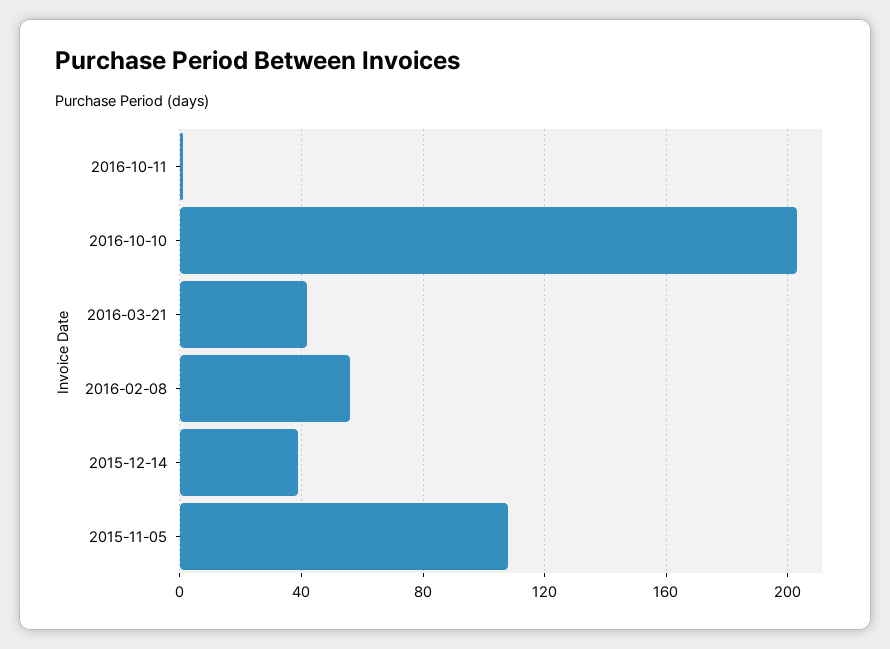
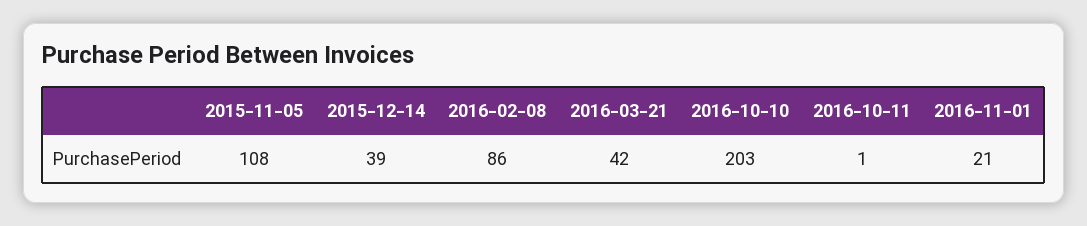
2016-02-08: 55 -> 86
2016-11-01: none -> 21

